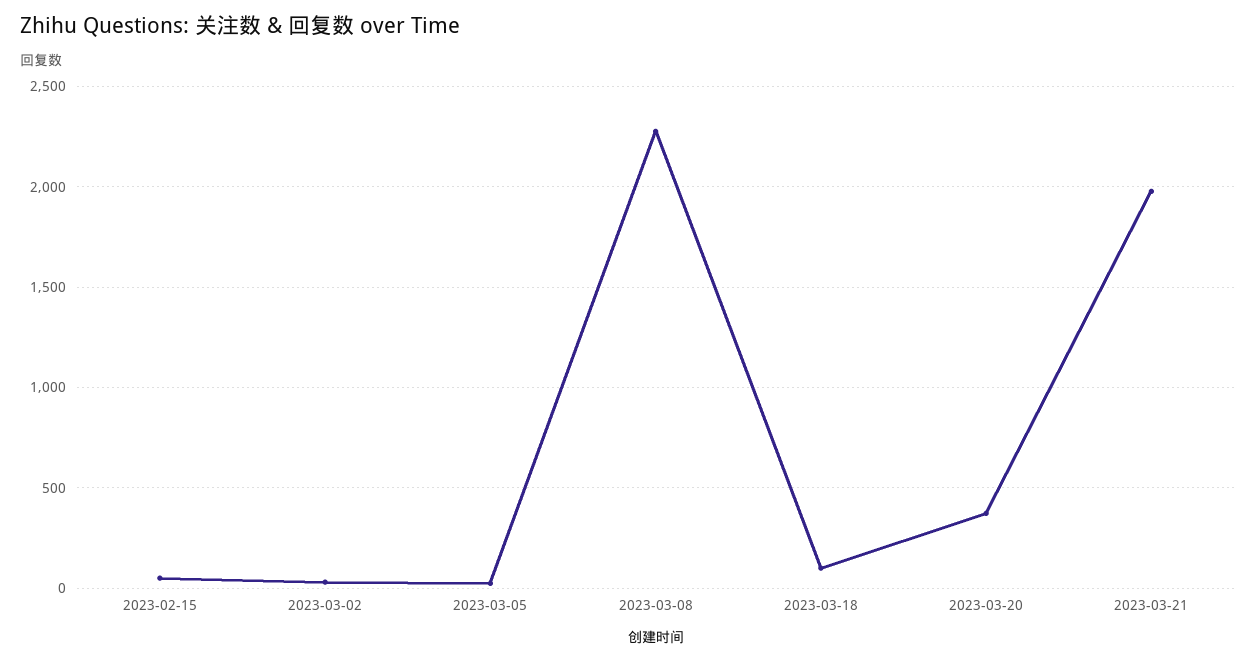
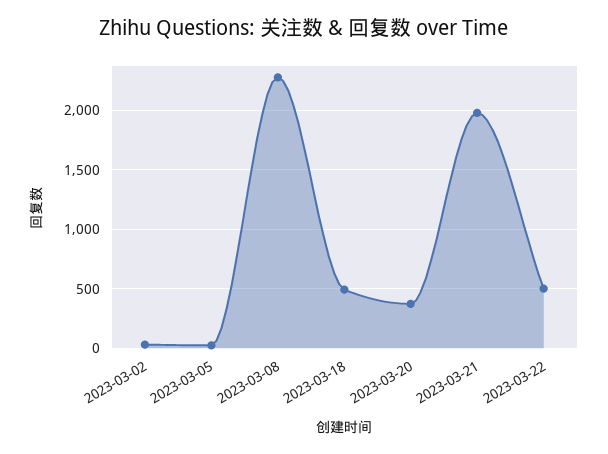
2023-02-15: 50 -> none
2023-03-18: 100 -> 500
2023-03-22: none -> 500

